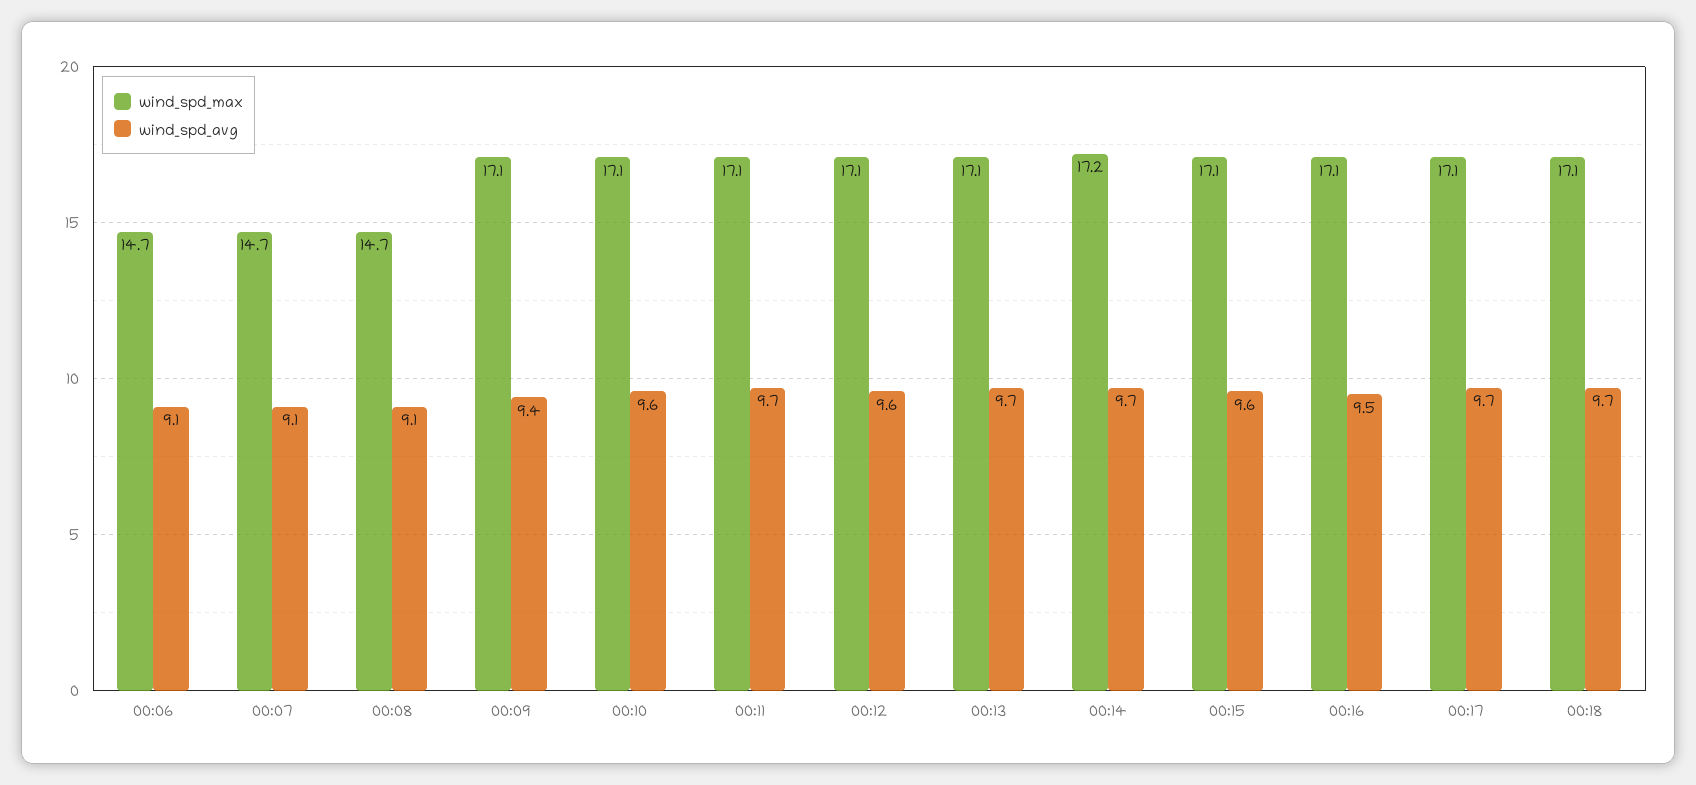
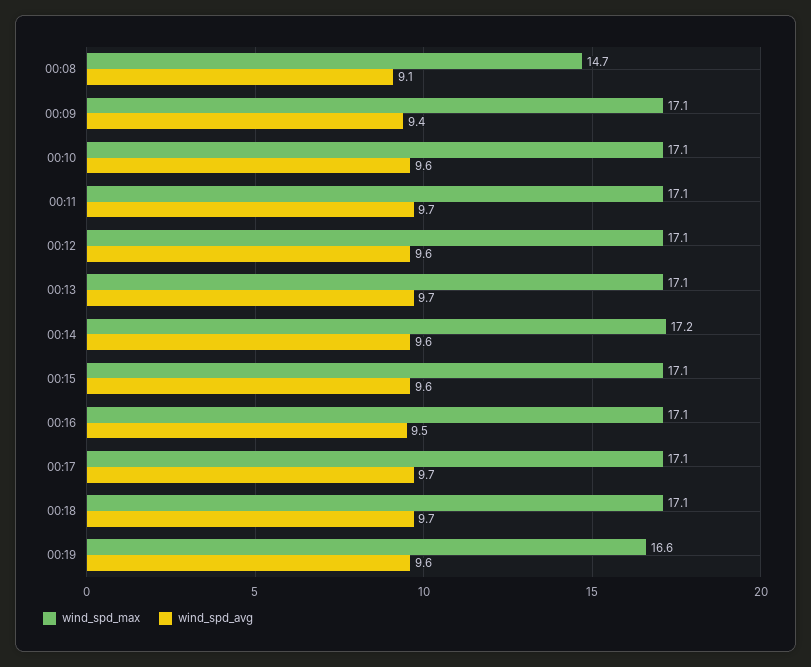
wind_spd_max, 00:06: 14.7 -> none
wind_spd_avg, 00:06: 9.1 -> none
wind_spd_max, 00:07: 14.7 -> none
wind_spd_avg, 00:07: 9.1 -> none
wind_spd_avg, 00:14: 9.7 -> 9.6
wind_spd_max, 00:19: none -> 16.6
wind_spd_avg, 00:19: none -> 9.6

